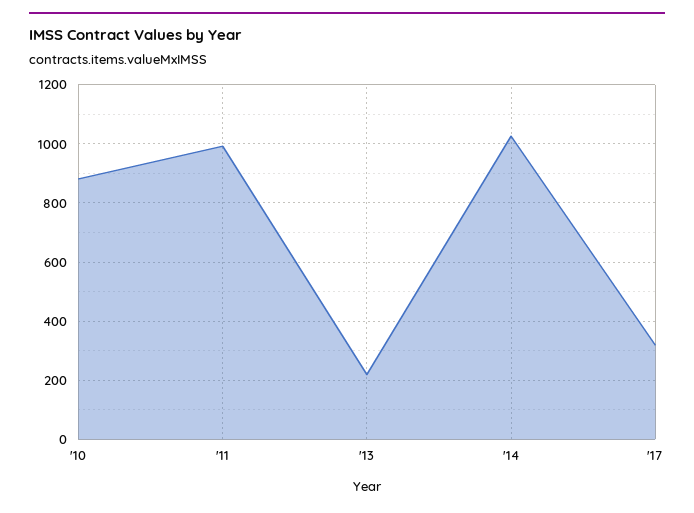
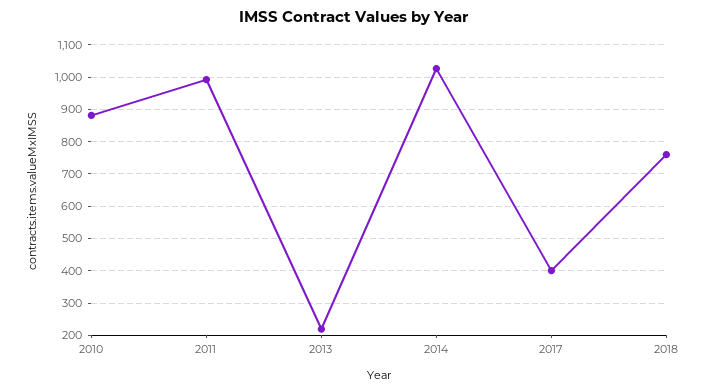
'17: 325 -> 400
2018: none -> 760

